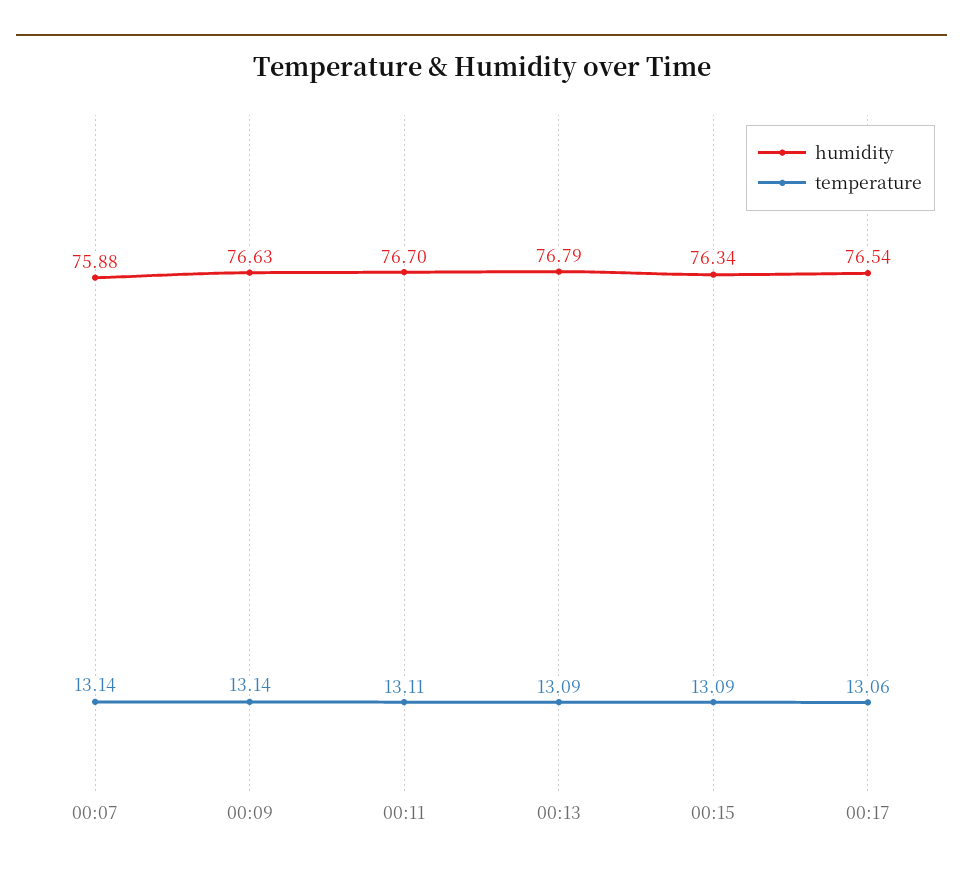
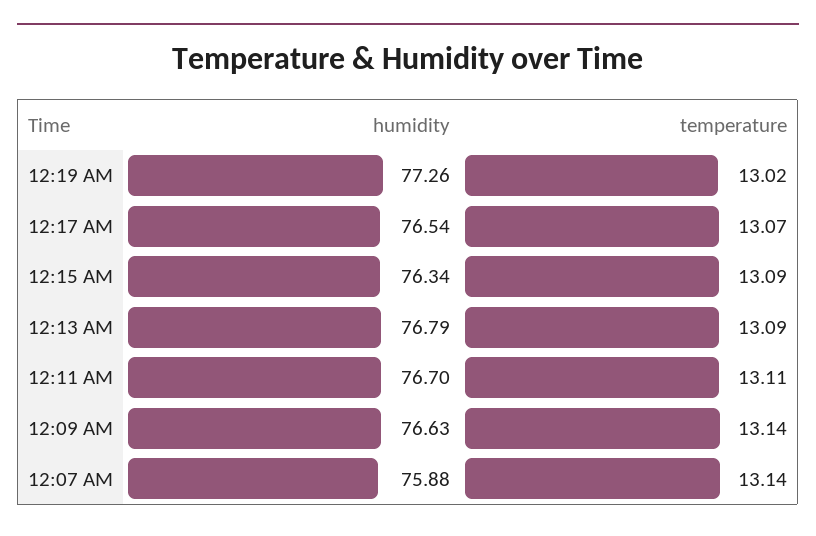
temperature, 00:17: 13.06 -> 13.07
humidity, 12:19 AM: none -> 77.26
temperature, 12:19 AM: none -> 13.02

